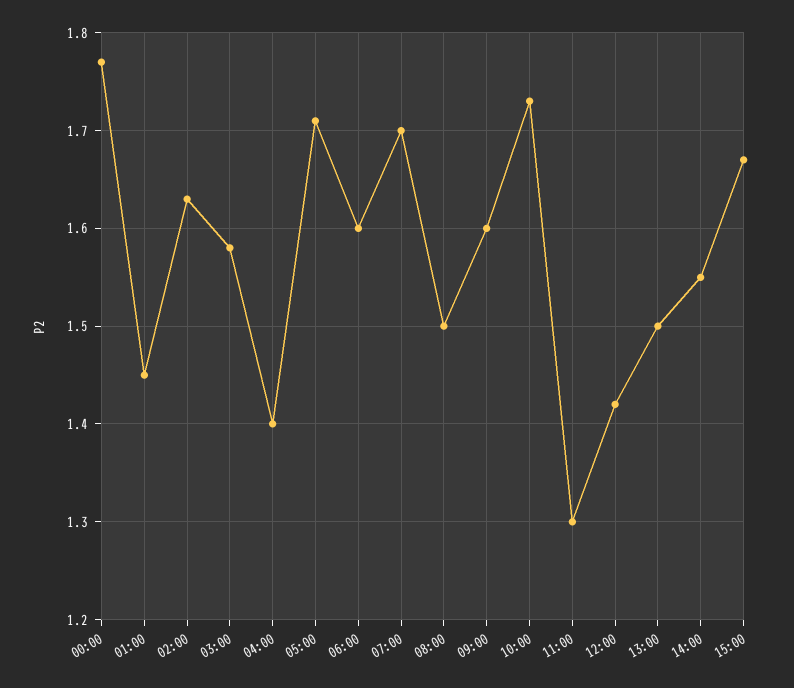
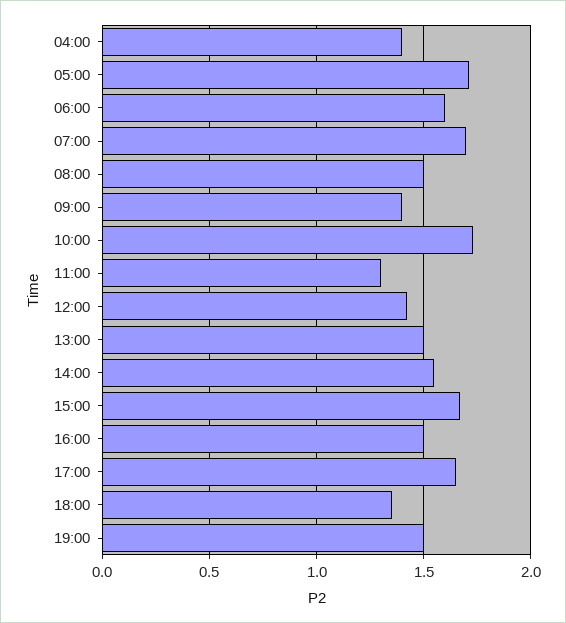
00:00: 1.77 -> none
01:00: 1.45 -> none
02:00: 1.63 -> none
03:00: 1.58 -> none
09:00: 1.6 -> 1.4
16:00: none -> 1.5
17:00: none -> 1.65
18:00: none -> 1.35
19:00: none -> 1.5

